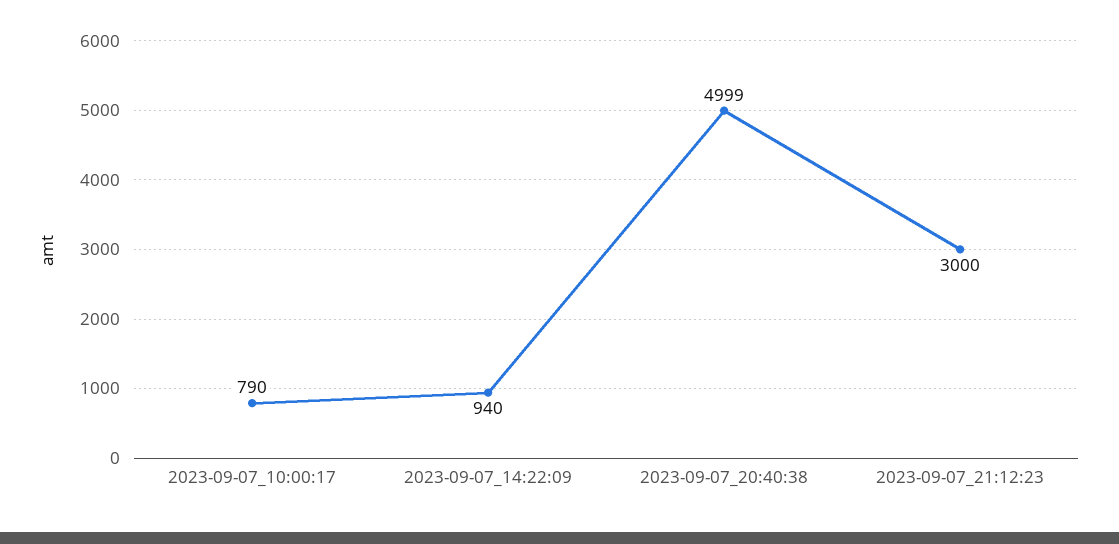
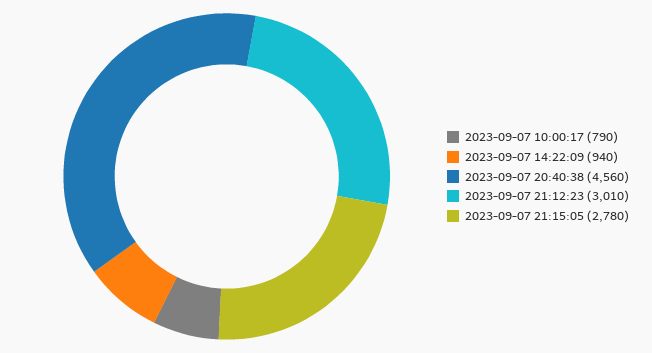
2023-09-07_20:40:38: 4999 -> 4560
2023-09-07_21:12:23: 3000 -> 3010
2023-09-07 21:15:05: none -> 2780

